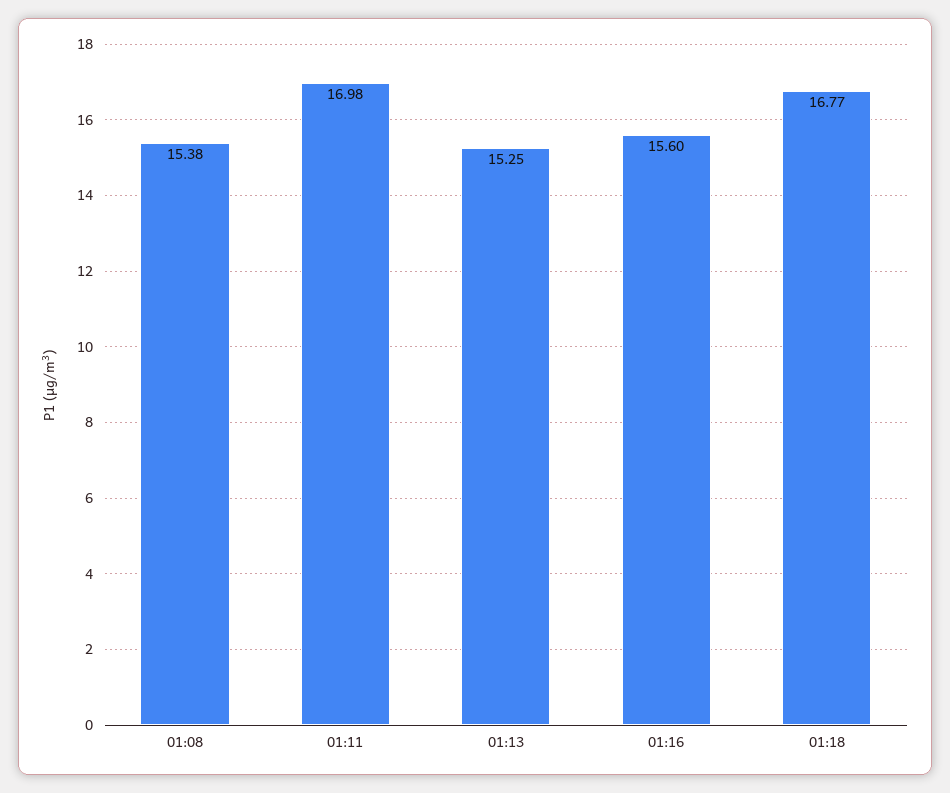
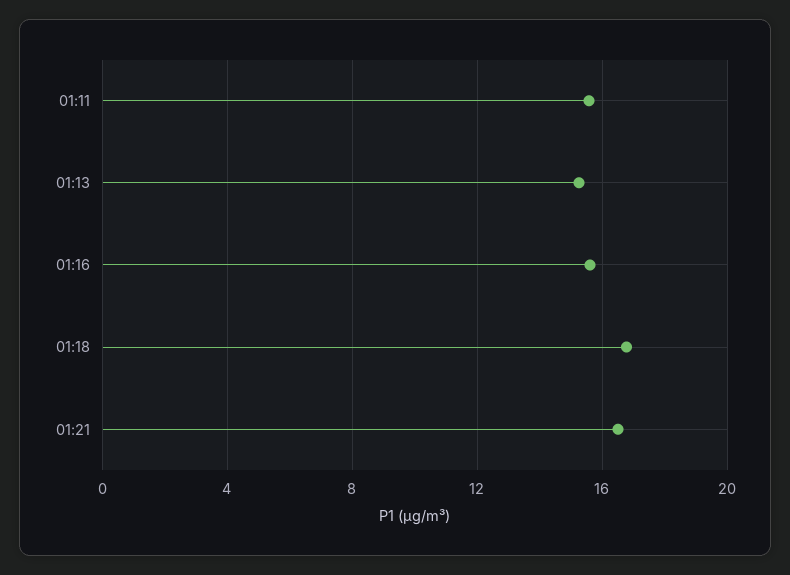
01:08: 15.38 -> none
01:11: 16.98 -> 15.5
01:21: none -> 16.5

